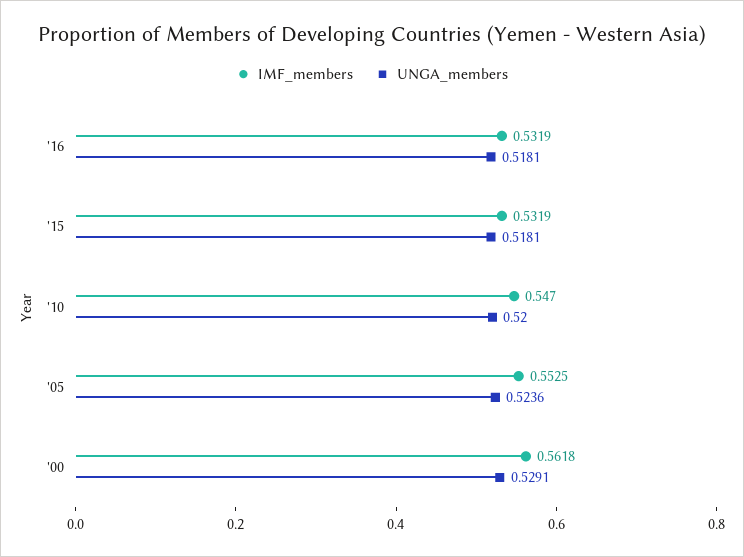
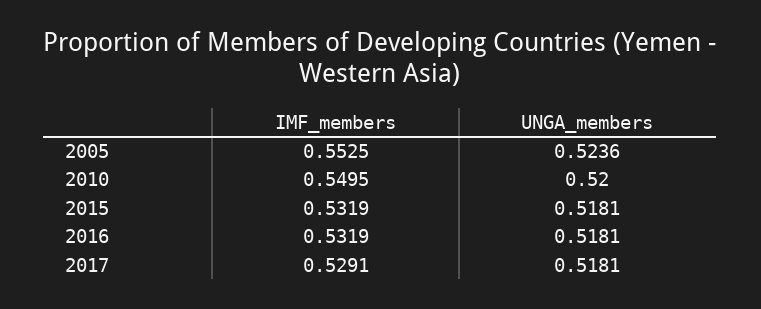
IMF_members, '10: 0.547 -> 0.5495
IMF_members, '00: 0.5618 -> none
UNGA_members, '00: 0.5291 -> none
IMF_members, 2017: none -> 0.5291
UNGA_members, 2017: none -> 0.5181

